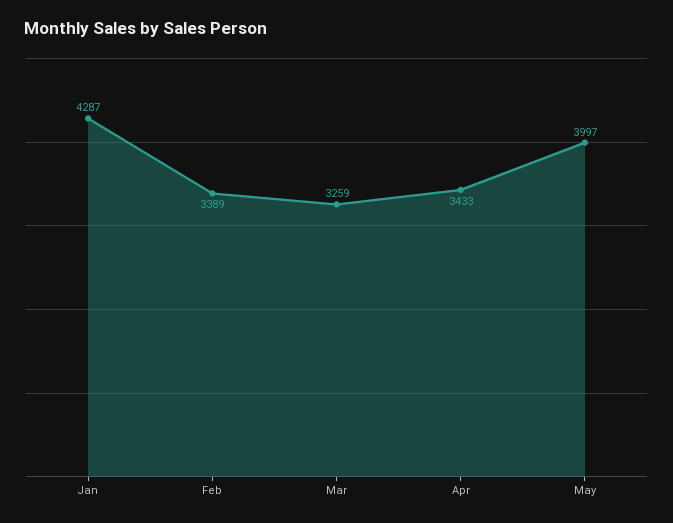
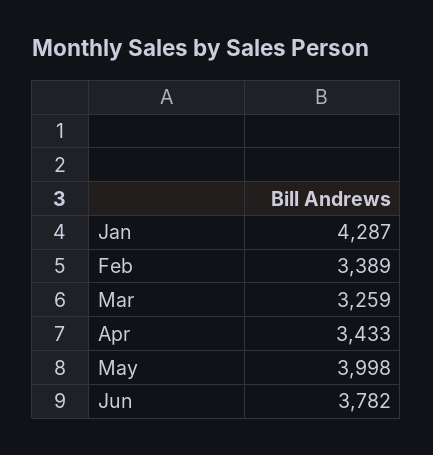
May: 3997 -> 3998
Jun: none -> 3782

